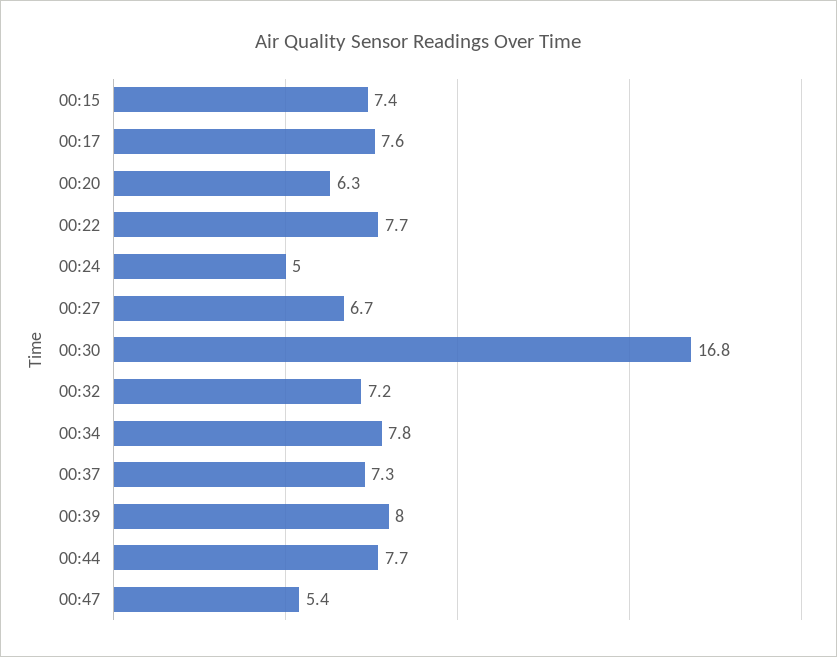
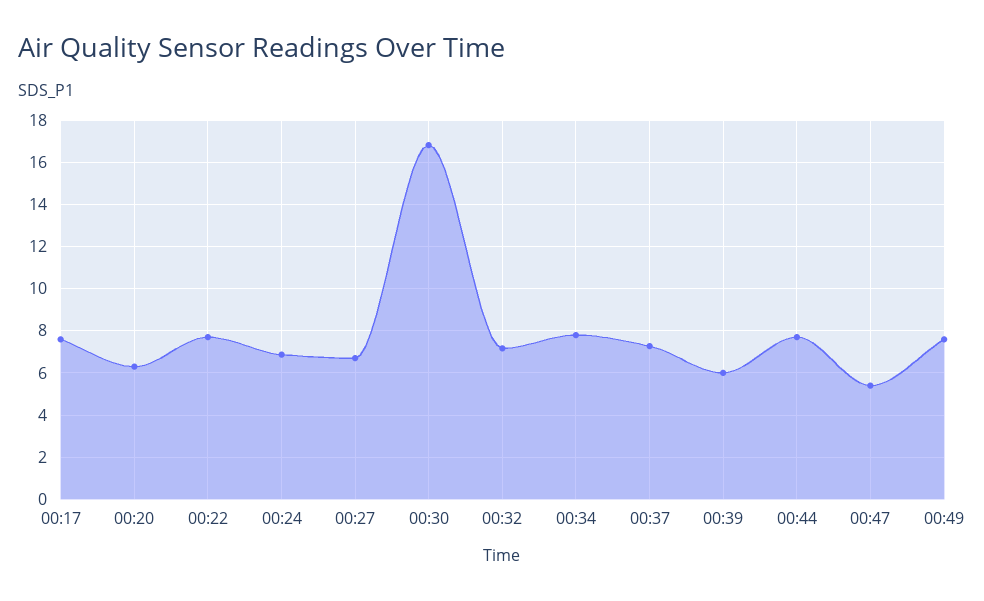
00:15: 7.4 -> none
00:24: 5 -> 7
00:39: 8 -> 6
00:49: none -> 7.5

